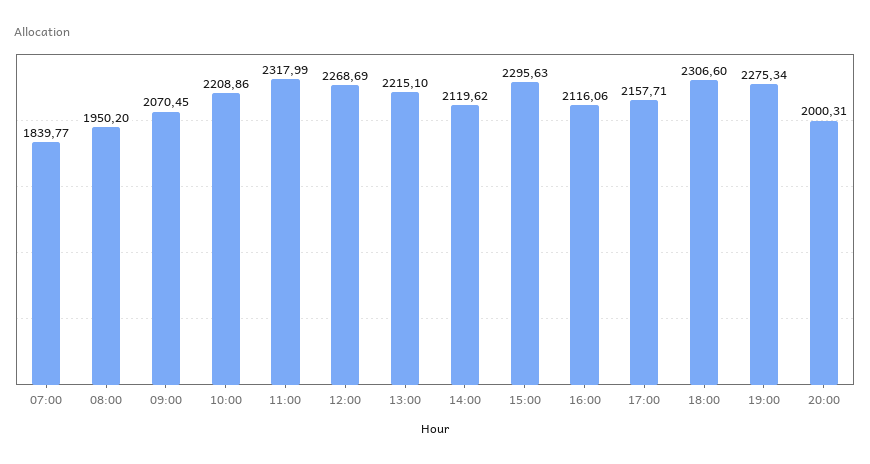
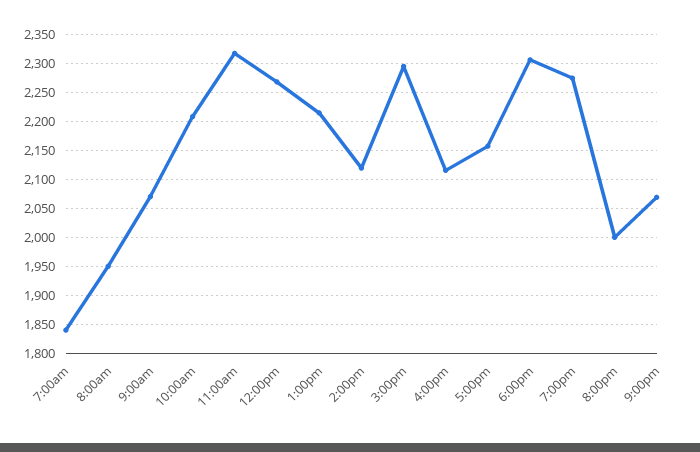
9:00pm: none -> 2075

